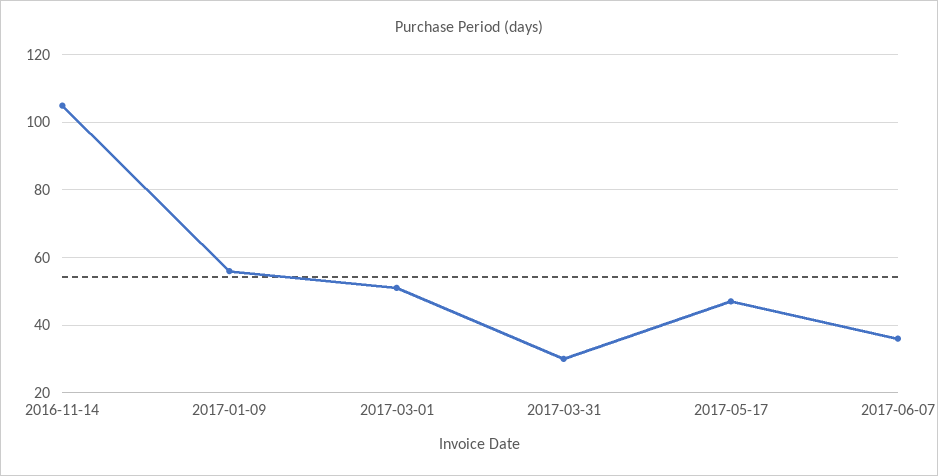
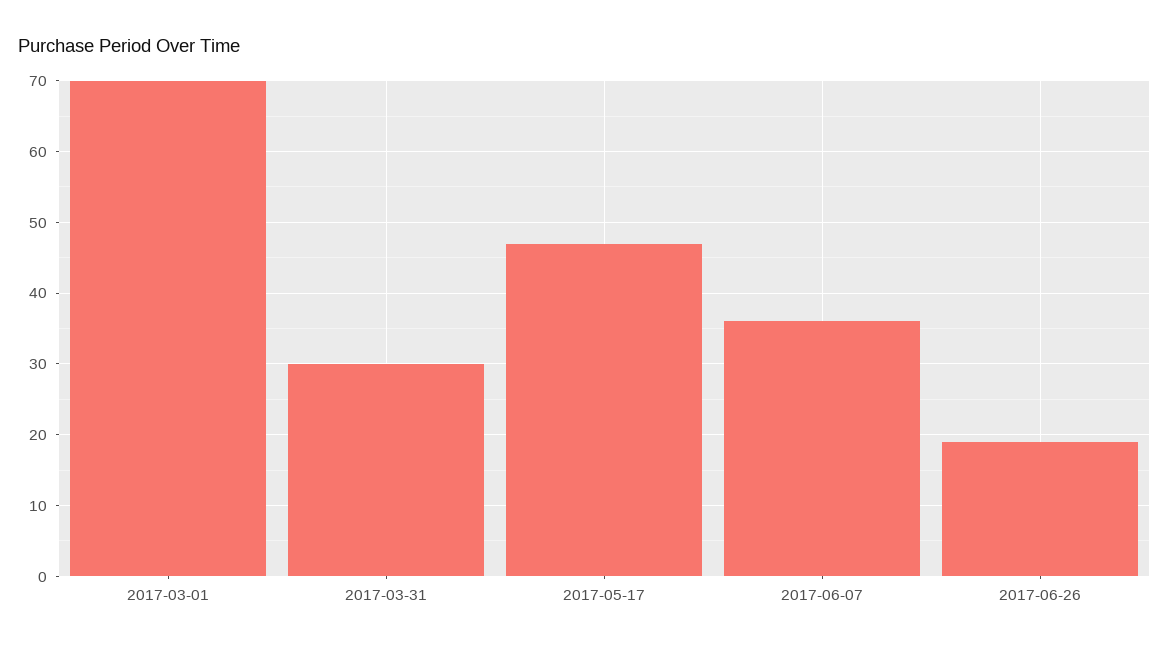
2016-11-14: 105 -> none
2017-01-09: 55 -> none
2017-03-01: 50 -> 70
2017-06-26: none -> 19

